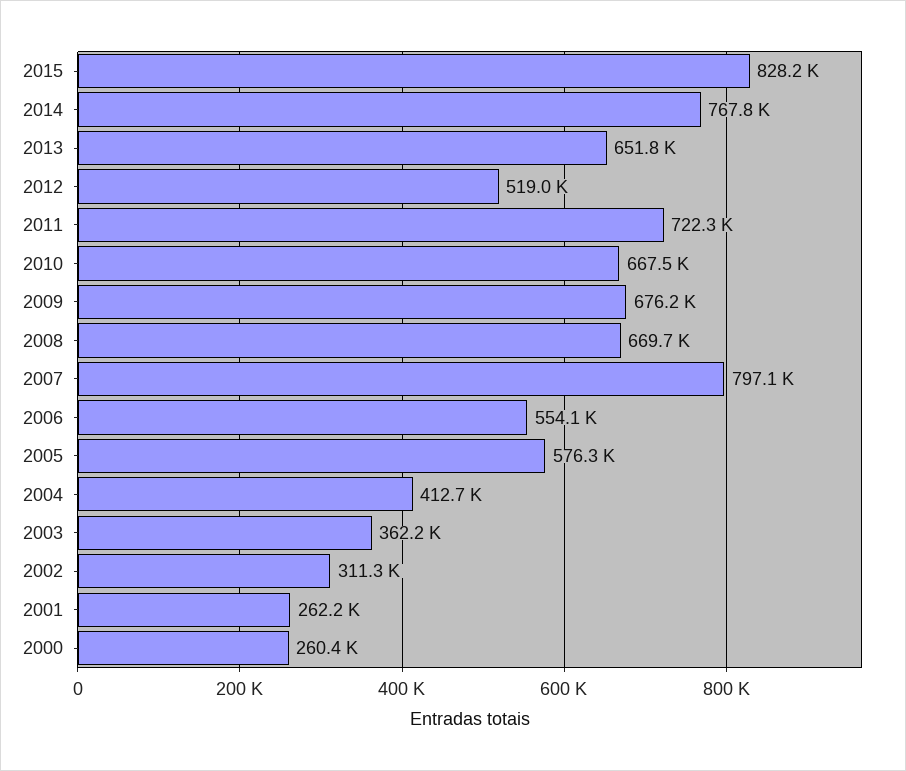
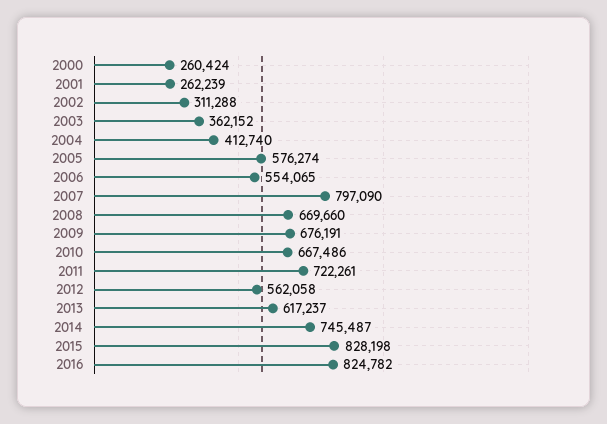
2014: 767800 -> 745487
2013: 651800 -> 617237
2012: 519000 -> 562058
2016: none -> 824782

